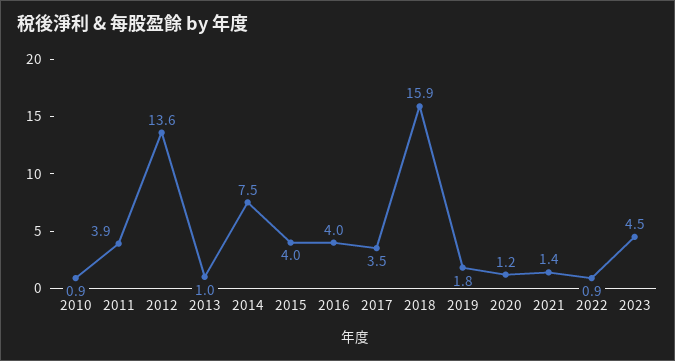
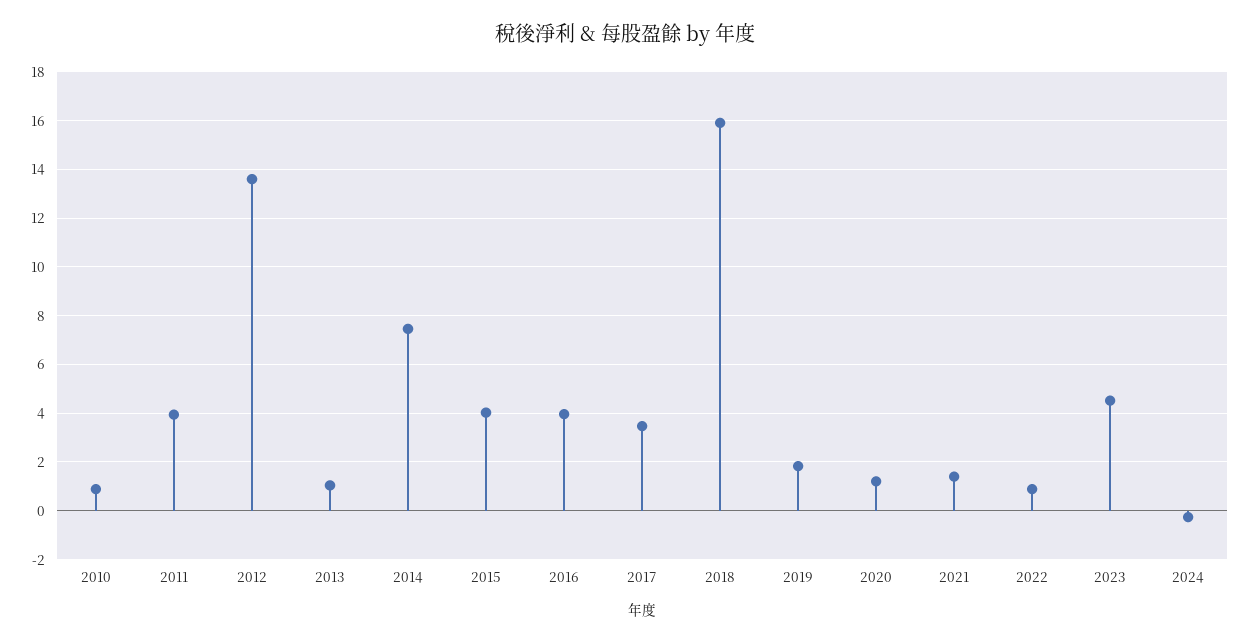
2024: none -> -0.25

